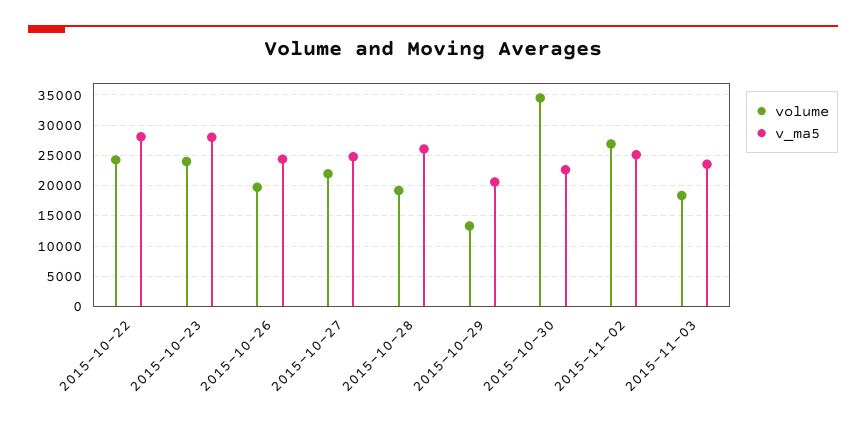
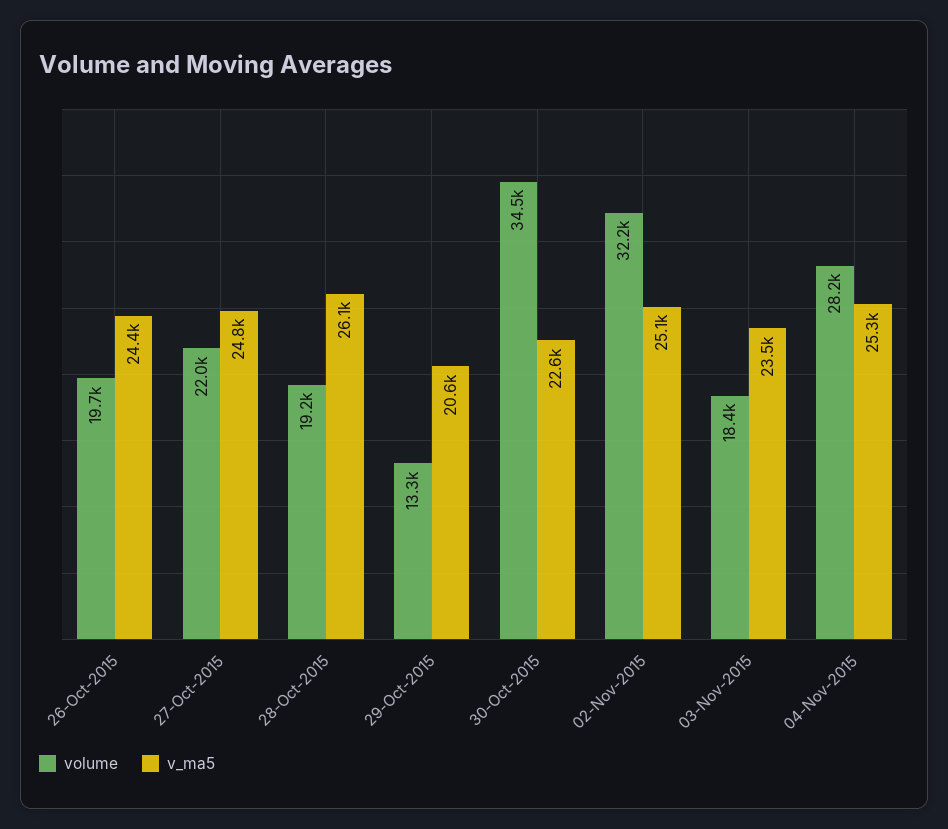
volume, 2015-10-22: 24000 -> none
v_ma5, 2015-10-22: 28000 -> none
volume, 2015-10-23: 24000 -> none
v_ma5, 2015-10-23: 28000 -> none
volume, 2015-11-02: 27000 -> 32200
volume, 04-Nov-2015: none -> 28200
v_ma5, 04-Nov-2015: none -> 25300

